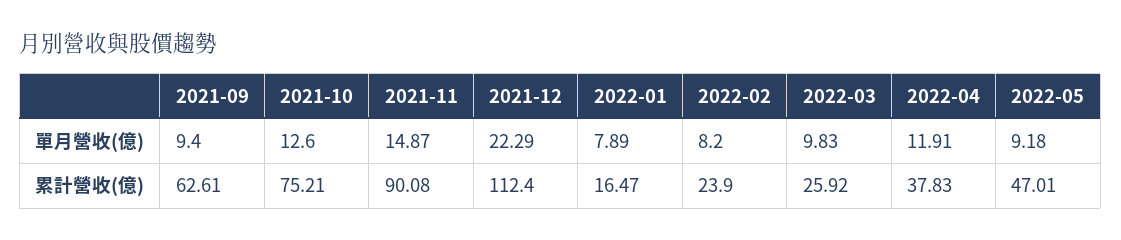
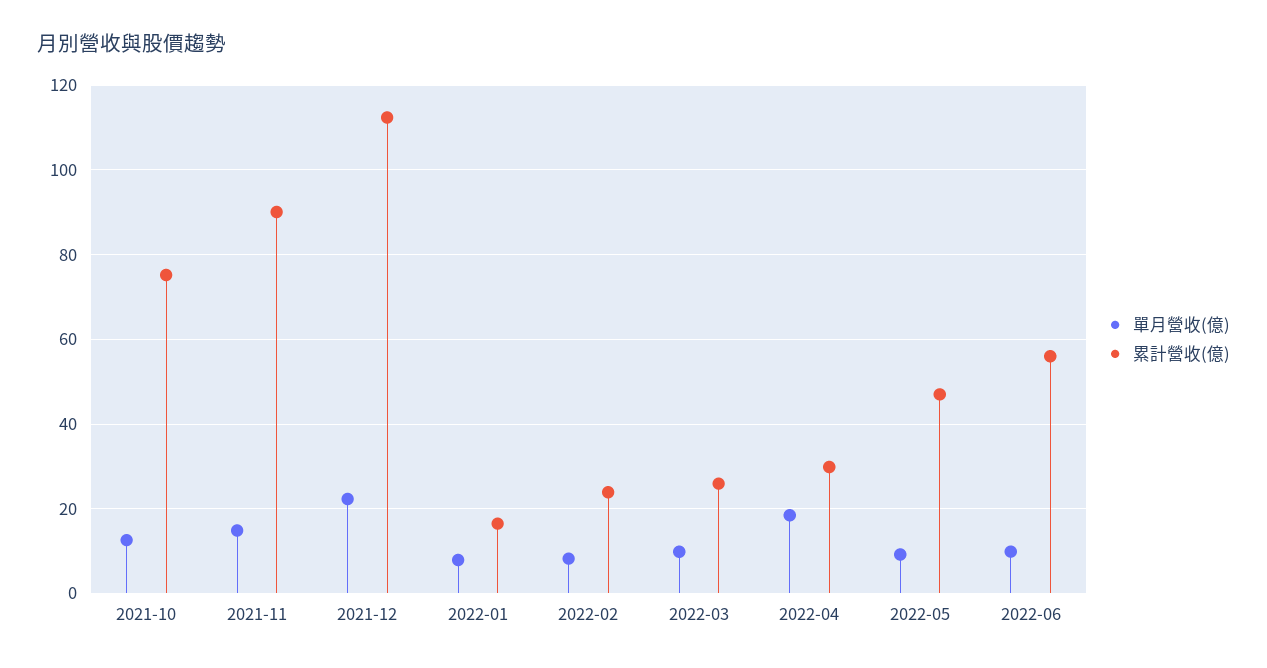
單月營收(億), 2021-09: 9.4 -> none
單月營收(億), 2022-04: 11.91 -> 18
累計營收(億), 2021-09: 62.61 -> none
累計營收(億), 2022-04: 37.83 -> 30
單月營收(億), 2022-06: none -> 10
累計營收(億), 2022-06: none -> 56

